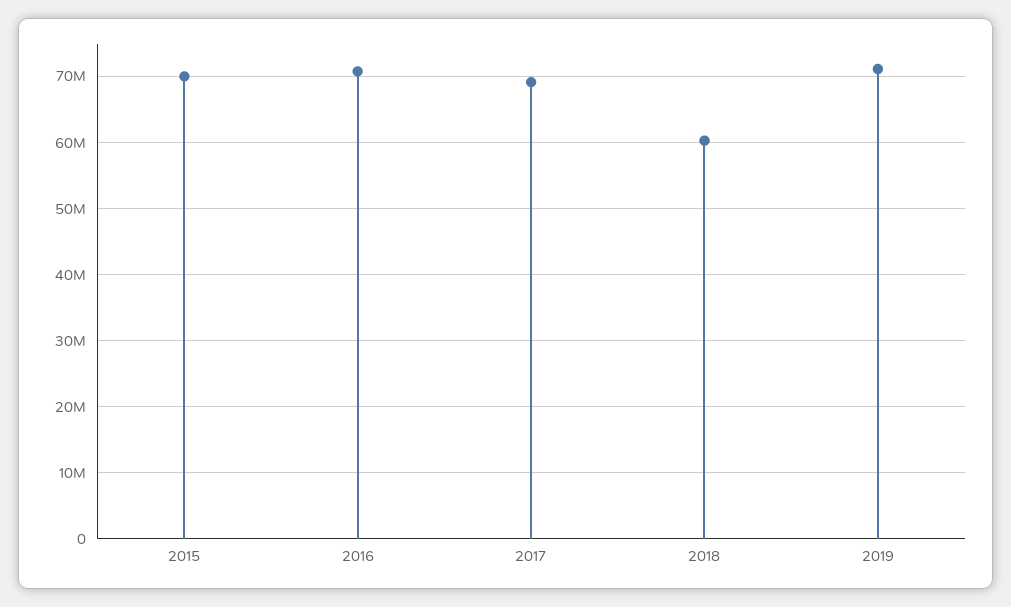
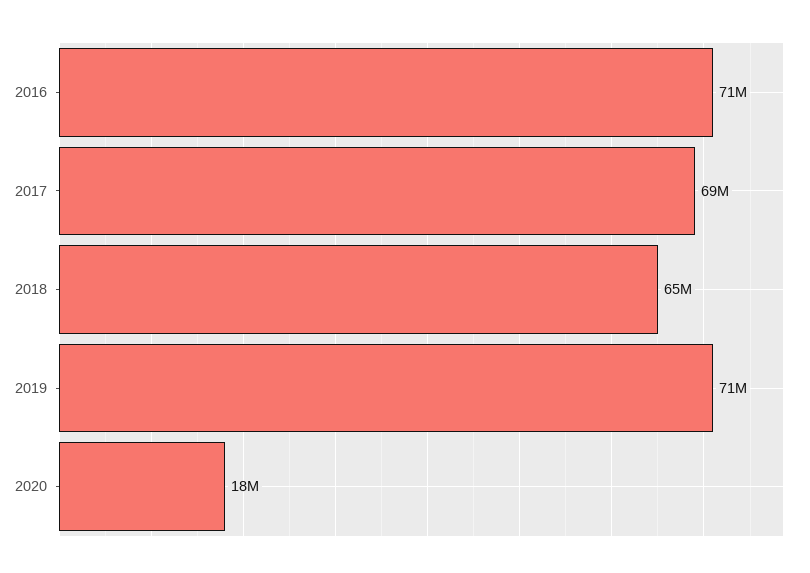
2015: 70000000 -> none
2018: 60000000 -> 65000000
2020: none -> 18000000

